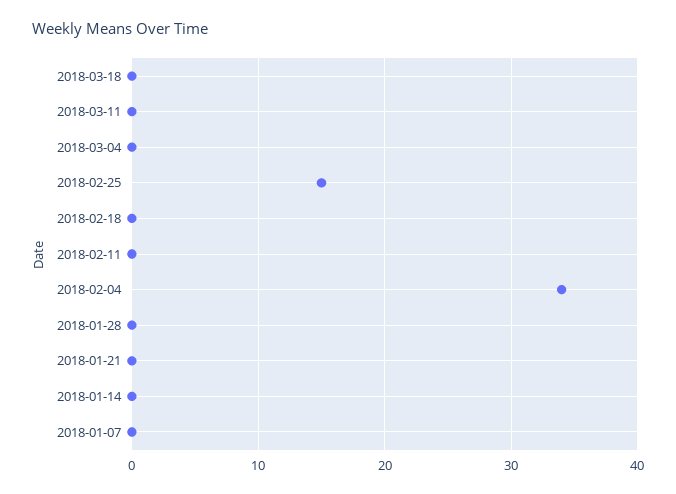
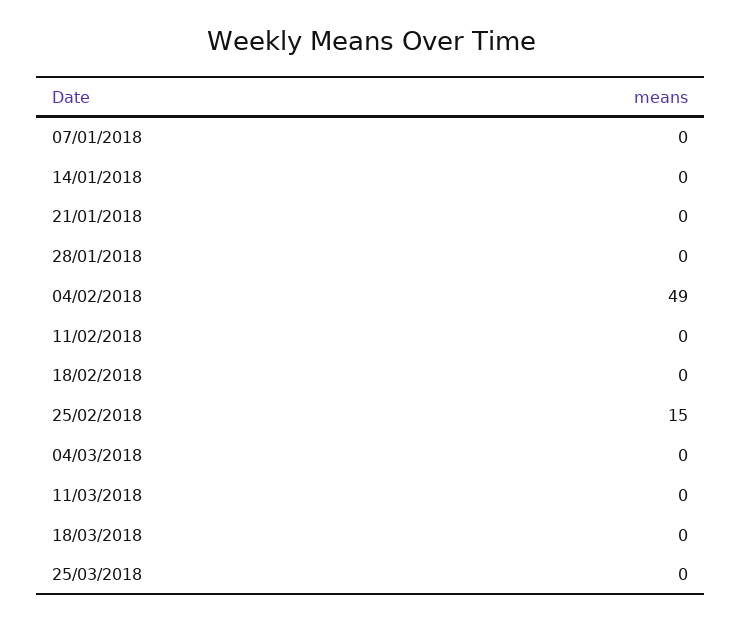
2018-02-04: 34 -> 49
25/03/2018: none -> 0

